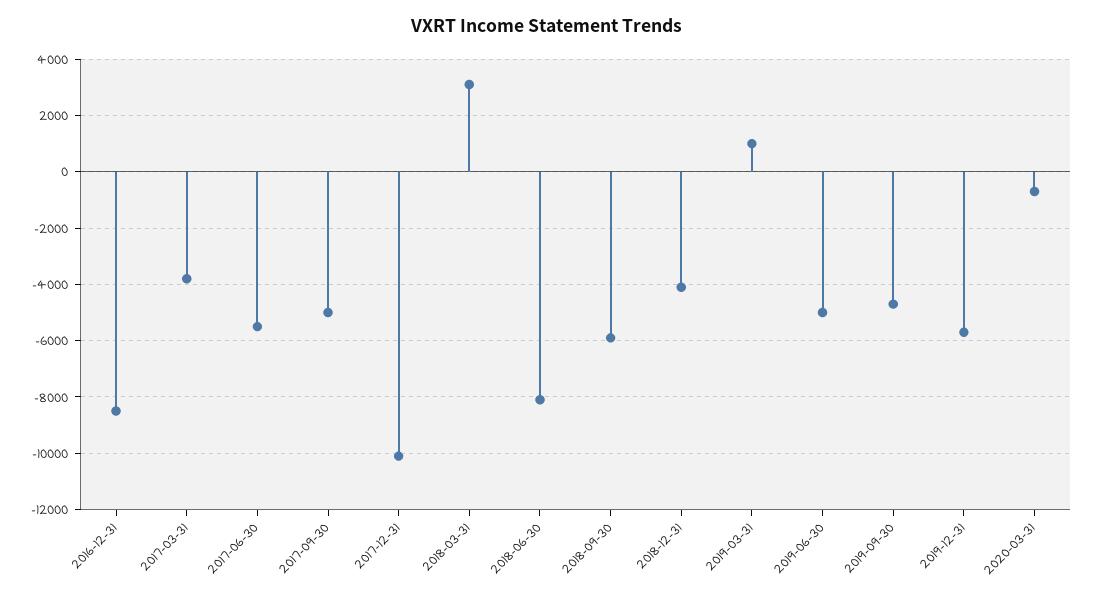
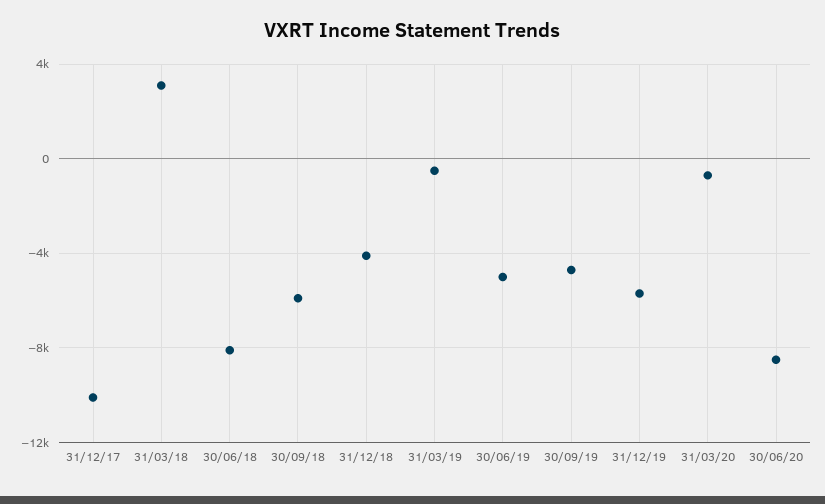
2016-12-31: -8500 -> none
2017-03-31: -3750 -> none
2017-06-30: -5500 -> none
2017-09-30: -5000 -> none
2019-03-31: 1000 -> -500
30/06/20: none -> -8500

